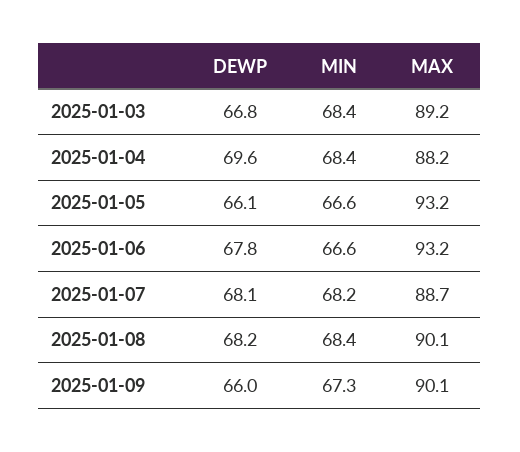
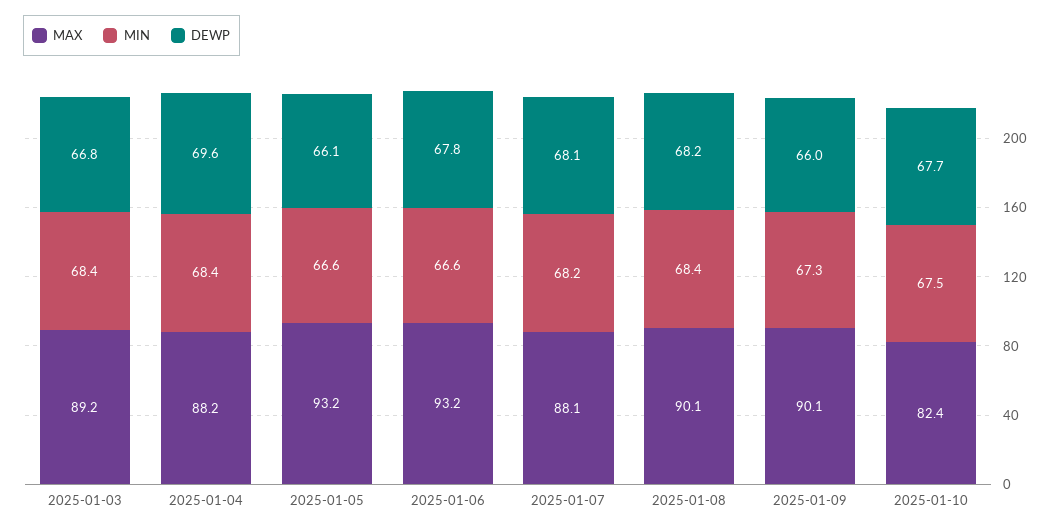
MAX, 2025-01-07: 88.7 -> 88.1
MAX, 2025-01-10: none -> 82.4
MIN, 2025-01-10: none -> 67.5
DEWP, 2025-01-10: none -> 67.7

